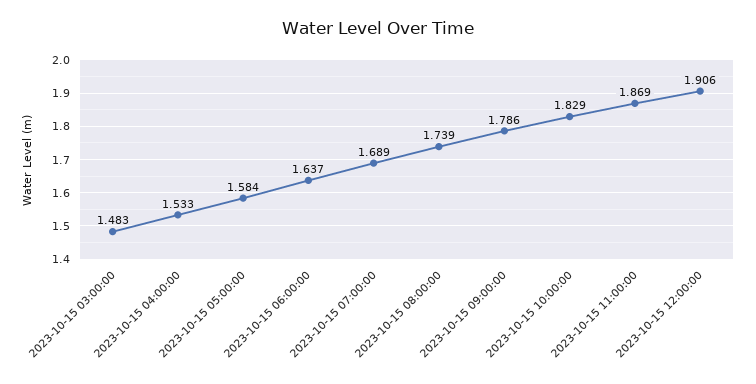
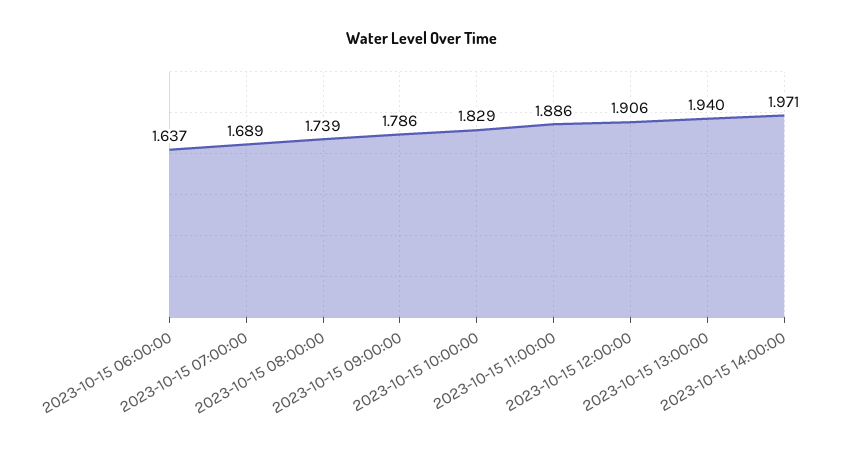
2023-10-15 03:00:00: 1.483 -> none
2023-10-15 04:00:00: 1.533 -> none
2023-10-15 05:00:00: 1.584 -> none
2023-10-15 11:00:00: 1.869 -> 1.886
2023-10-15 13:00:00: none -> 1.94
2023-10-15 14:00:00: none -> 1.971

